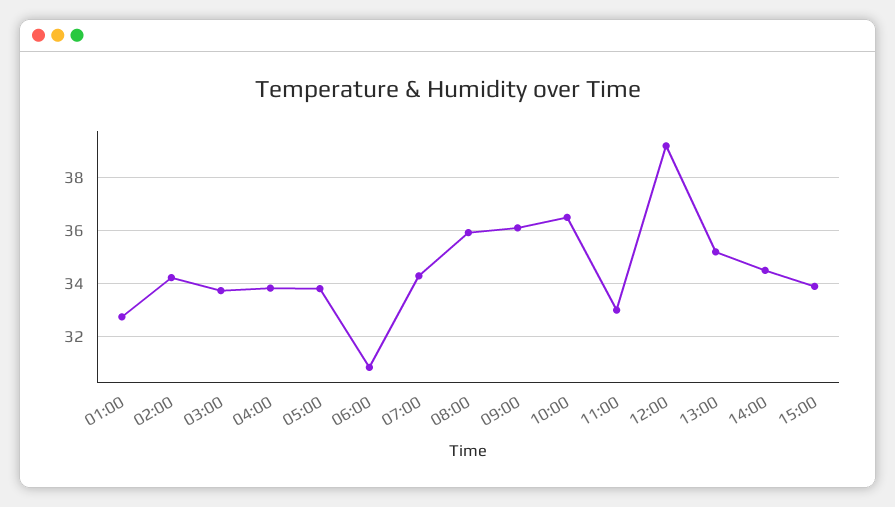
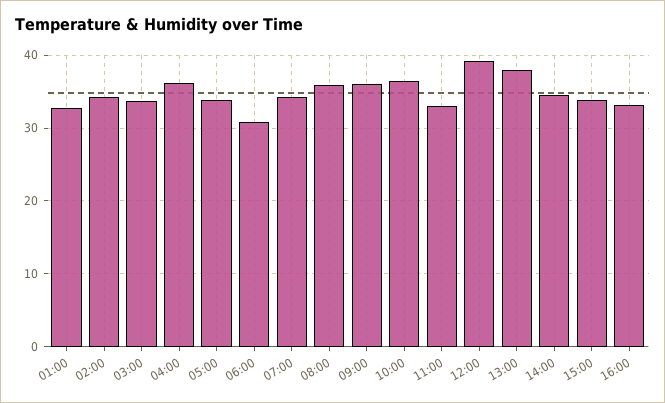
04:00: 33.75 -> 36
13:00: 35.25 -> 38
16:00: none -> 33

